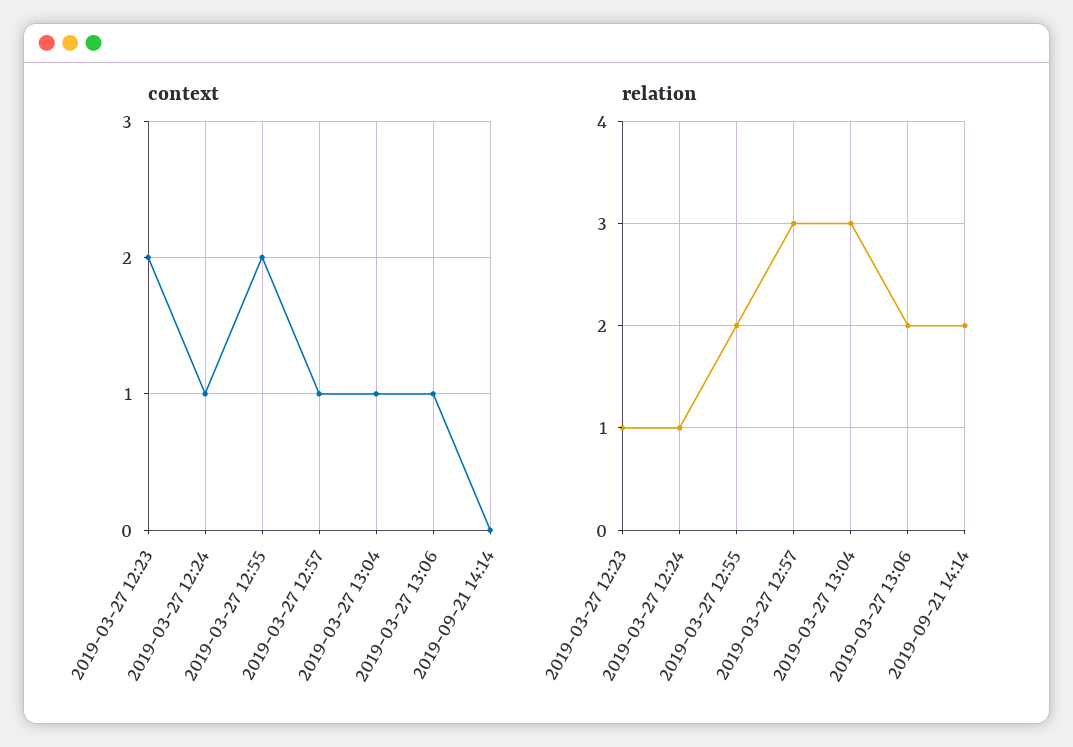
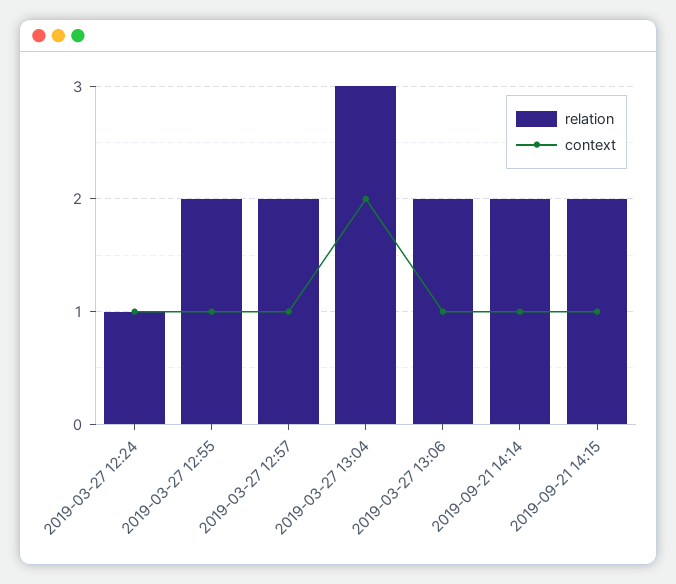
context, 2019-03-27 12:23: 2 -> none
context, 2019-03-27 12:55: 2 -> 1
context, 2019-03-27 13:04: 1 -> 2
context, 2019-09-21 14:14: 0 -> 1
relation, 2019-03-27 12:23: 1 -> none
relation, 2019-03-27 12:57: 3 -> 2
relation, 2019-09-21 14:15: none -> 2
context, 2019-09-21 14:15: none -> 1

